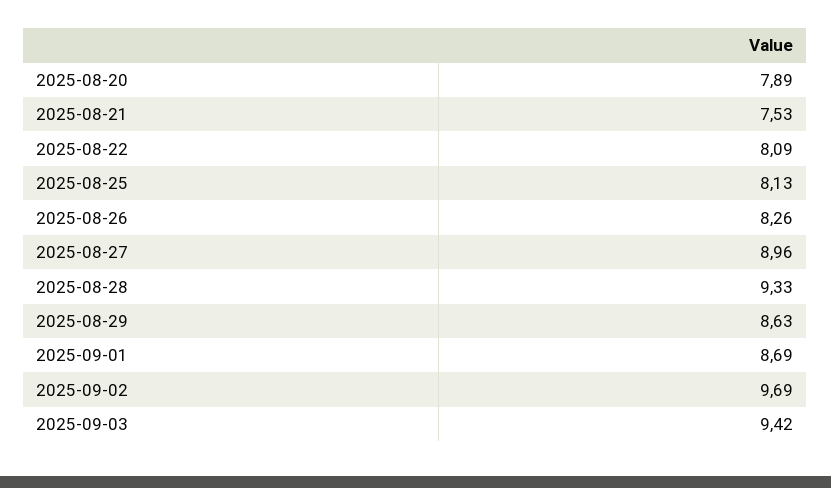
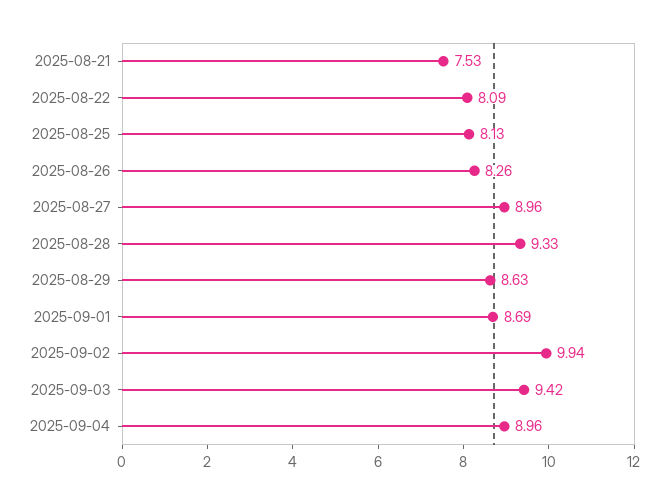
2025-08-20: 7.89 -> none
2025-09-02: 9.69 -> 9.94
2025-09-04: none -> 8.96

